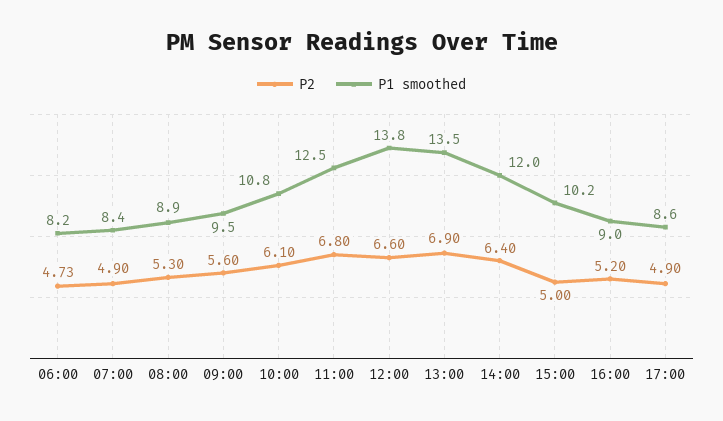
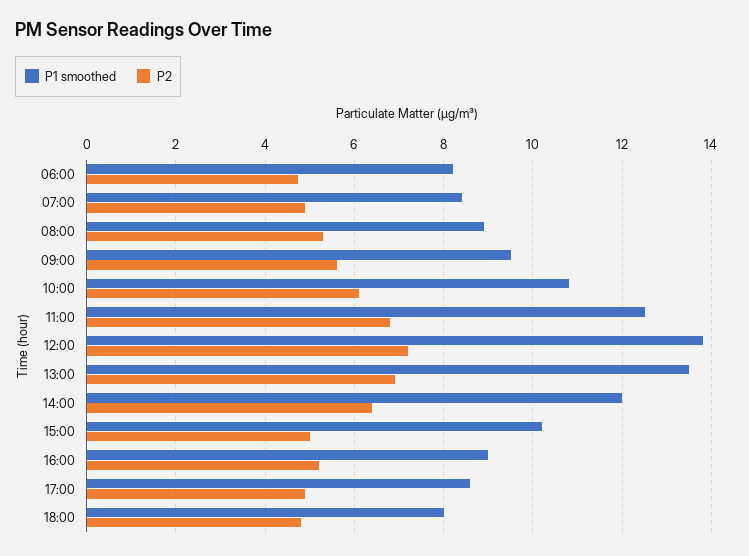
P2, 12:00: 6.6 -> 7.2
P1 smoothed, 18:00: none -> 8
P2, 18:00: none -> 4.8

